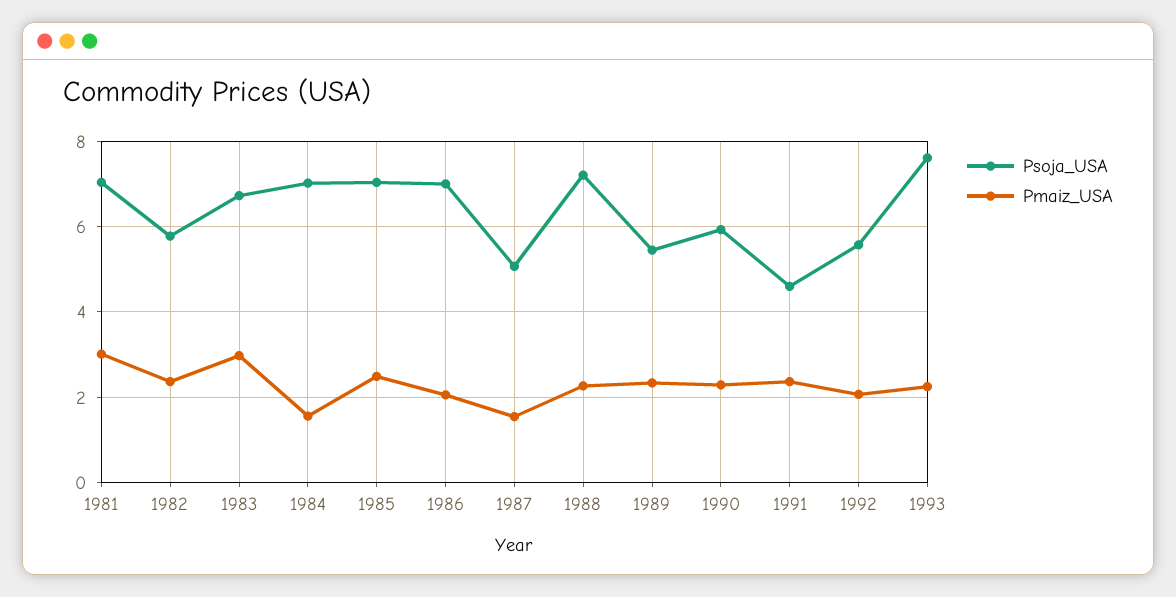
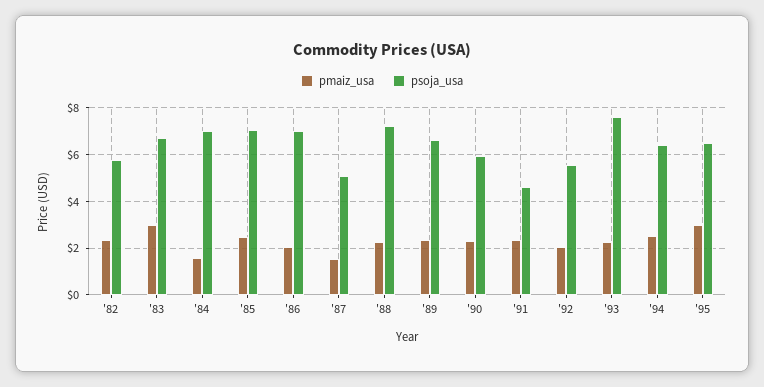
Psoja_USA, 1981: 7 -> none
Pmaiz_USA, 1981: 3 -> none
Psoja_USA, 1989: 5.4 -> 6.5
Pmaiz_USA, '94: none -> 2.5
Psoja_USA, '94: none -> 6.5
Pmaiz_USA, '95: none -> 3
Psoja_USA, '95: none -> 6.5

